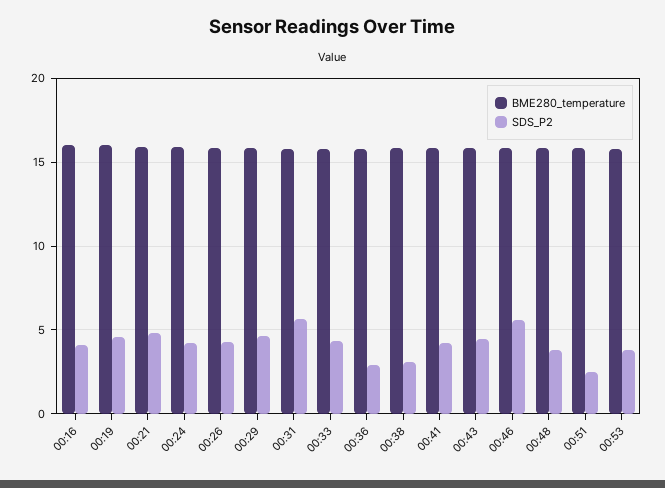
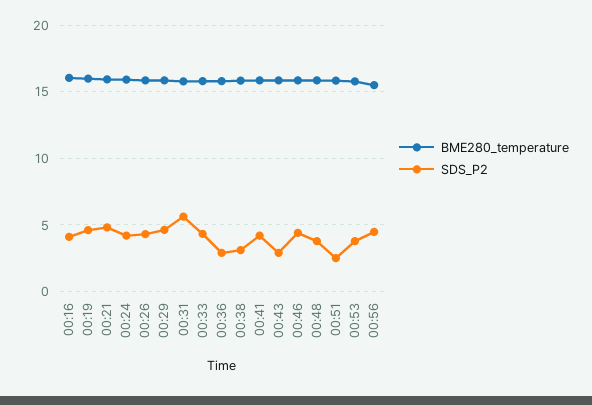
SDS_P2, 00:43: 4.5 -> 3
SDS_P2, 00:46: 5.5 -> 4.5
BME280_temperature, 00:56: none -> 15.5
SDS_P2, 00:56: none -> 4.5

